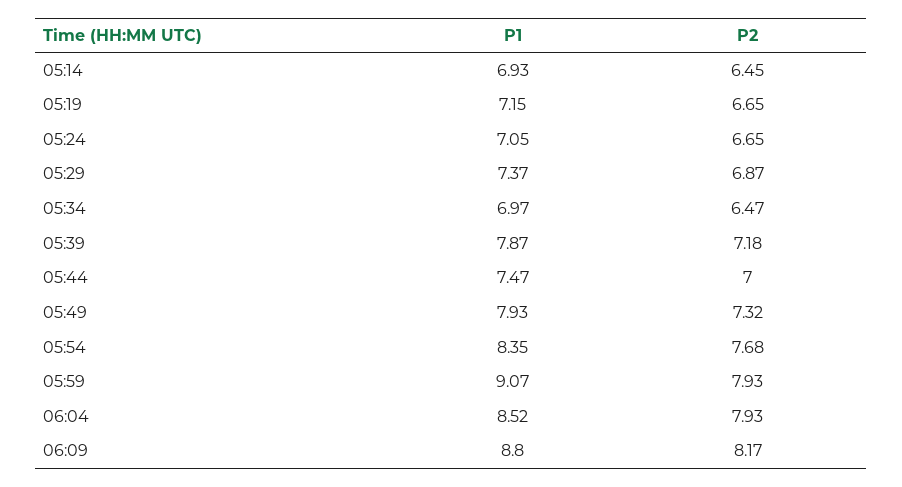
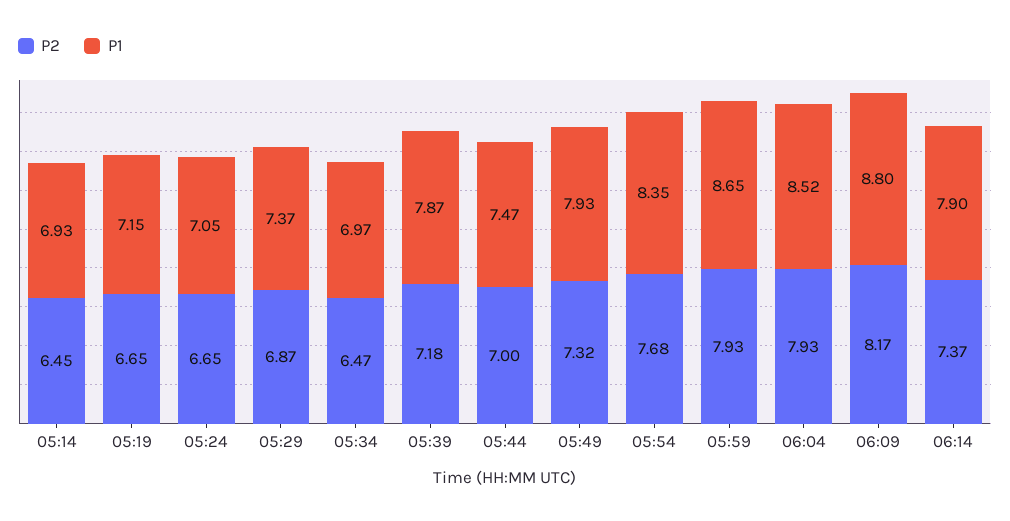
P1, 05:59: 9.07 -> 8.65
P2, 06:14: none -> 7.37
P1, 06:14: none -> 7.9

